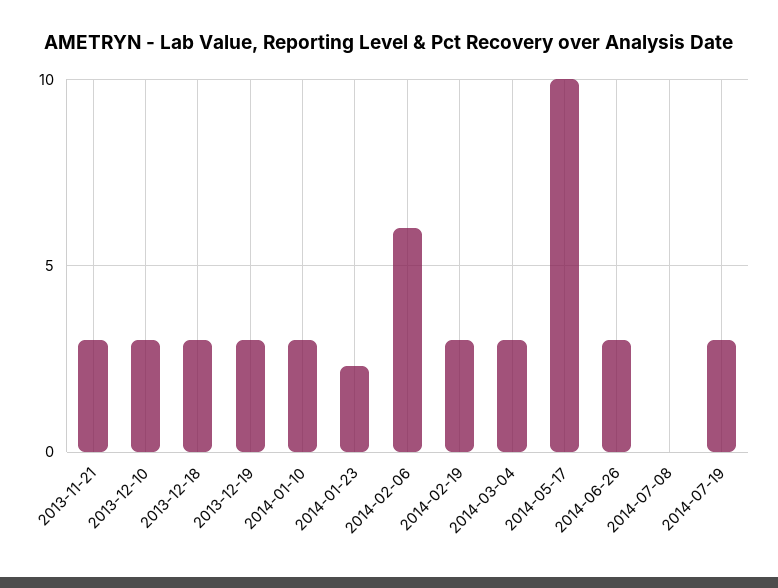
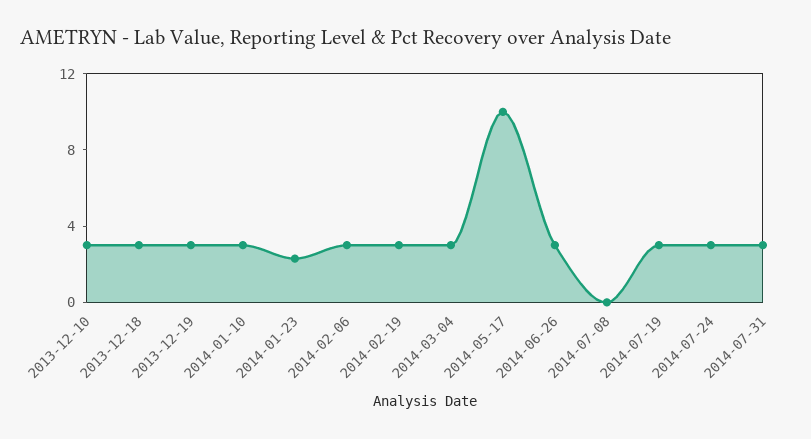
2013-11-21: 3 -> none
2014-02-06: 6 -> 3
2014-07-24: none -> 3
2014-07-31: none -> 3

